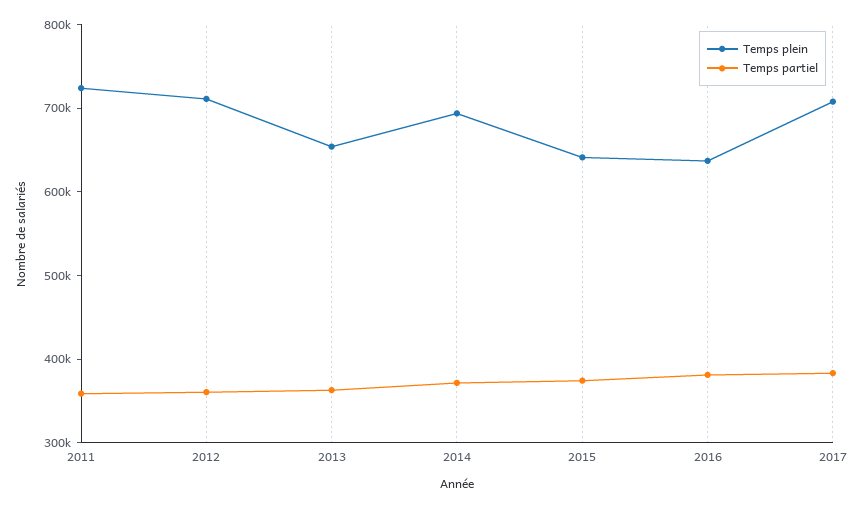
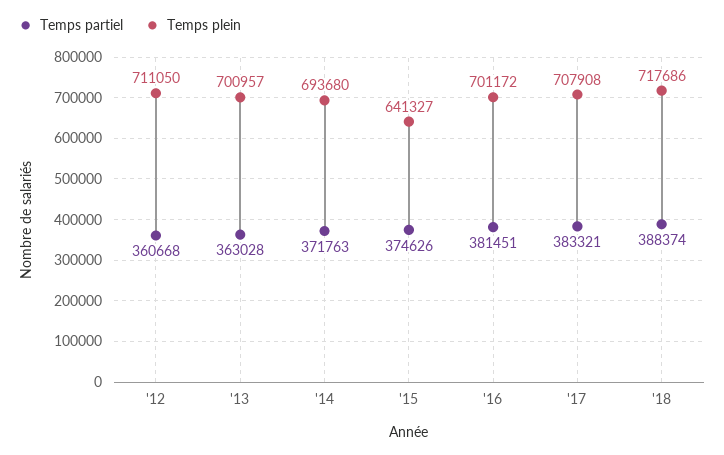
Temps plein, 2011: 720000 -> none
Temps partiel, 2011: 360000 -> none
Temps plein, 2013: 660000 -> 700957
Temps plein, 2016: 640000 -> 701172
Temps partiel, '18: none -> 388374
Temps plein, '18: none -> 717686

